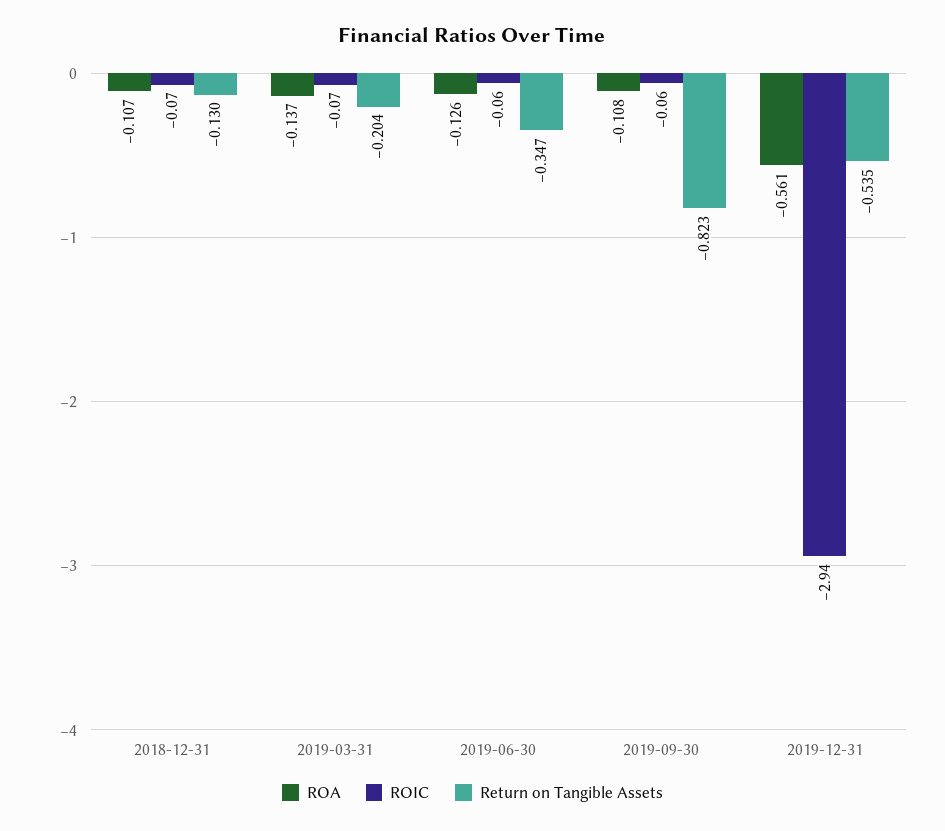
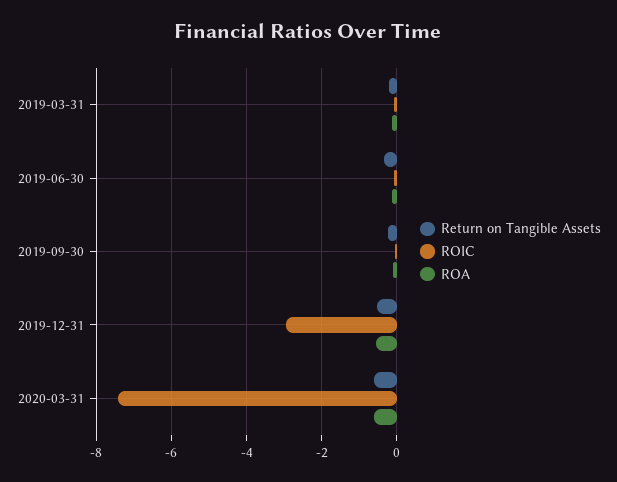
ROA, 2018-12-31: -0.107 -> none
ROIC, 2018-12-31: -0.07 -> none
Return on Tangible Assets, 2018-12-31: -0.13 -> none
Return on Tangible Assets, 2019-09-30: -0.823 -> -0.2
Return on Tangible Assets, 2020-03-31: none -> -0.6
ROIC, 2020-03-31: none -> -7.4
ROA, 2020-03-31: none -> -0.6

